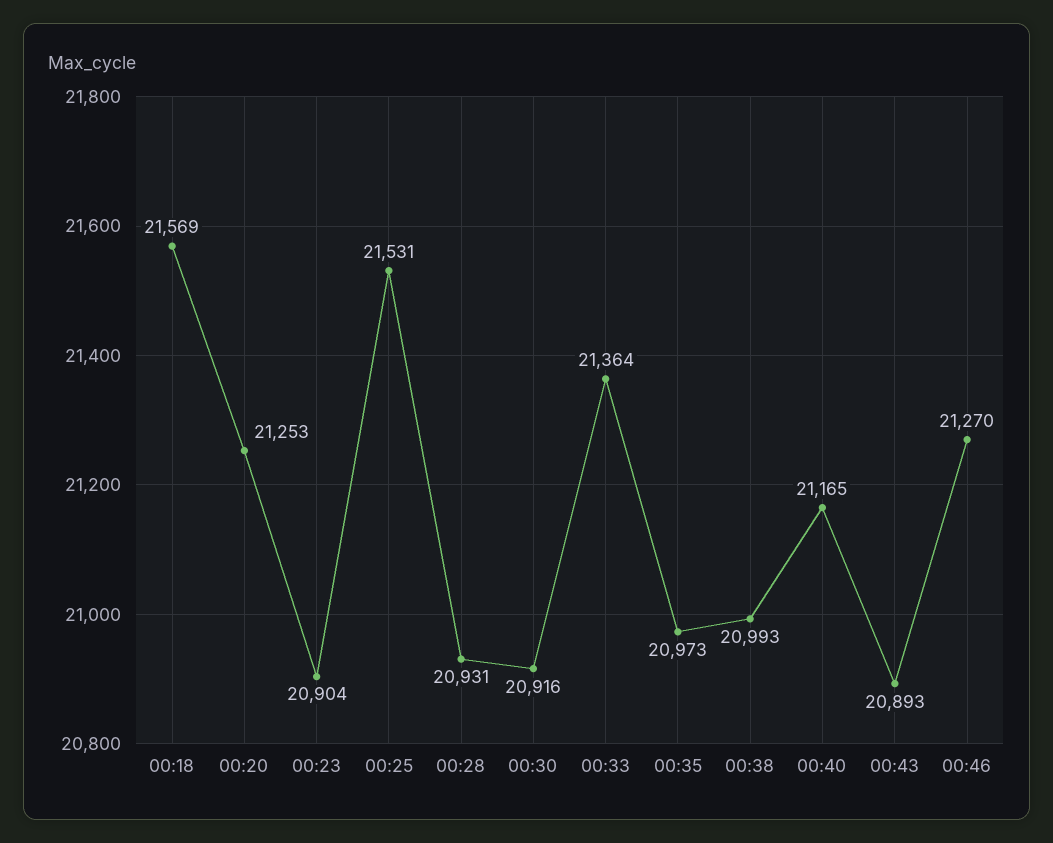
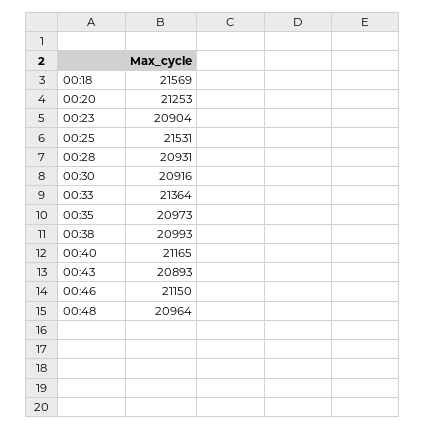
00:46: 21270 -> 21150
00:48: none -> 20964

